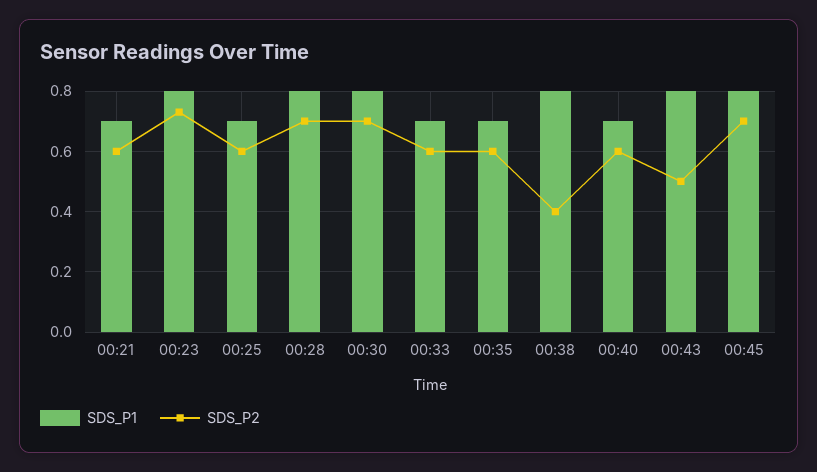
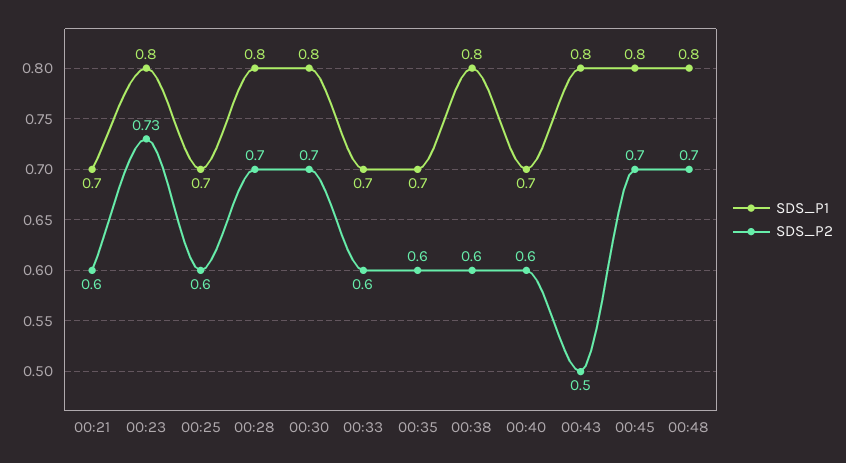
SDS_P2, 00:38: 0.4 -> 0.6
SDS_P1, 00:48: none -> 0.8
SDS_P2, 00:48: none -> 0.7

